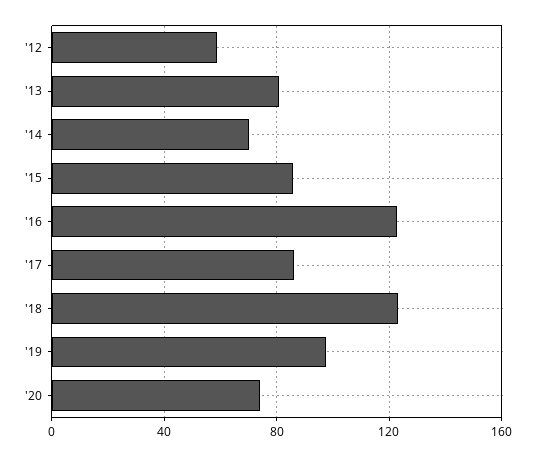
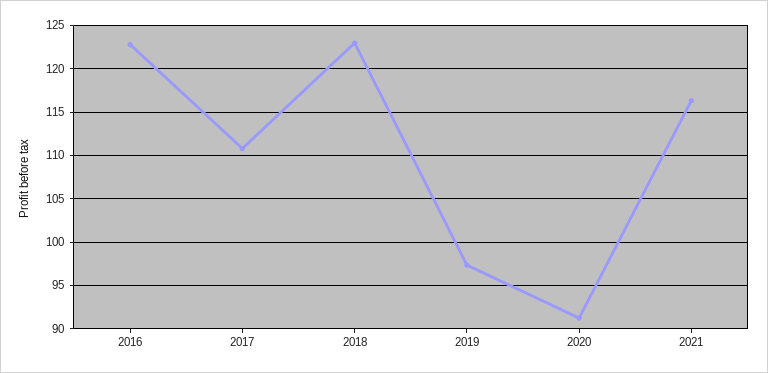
'12: 60 -> none
'13: 80 -> none
'14: 70 -> none
'15: 85 -> none
'17: 85 -> 111
'20: 75 -> 91
2021: none -> 116

